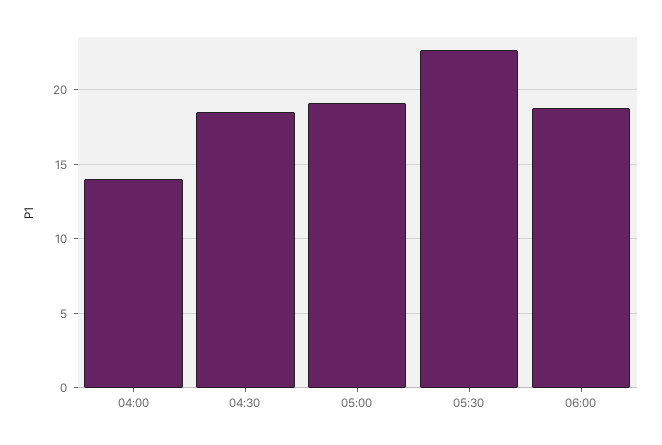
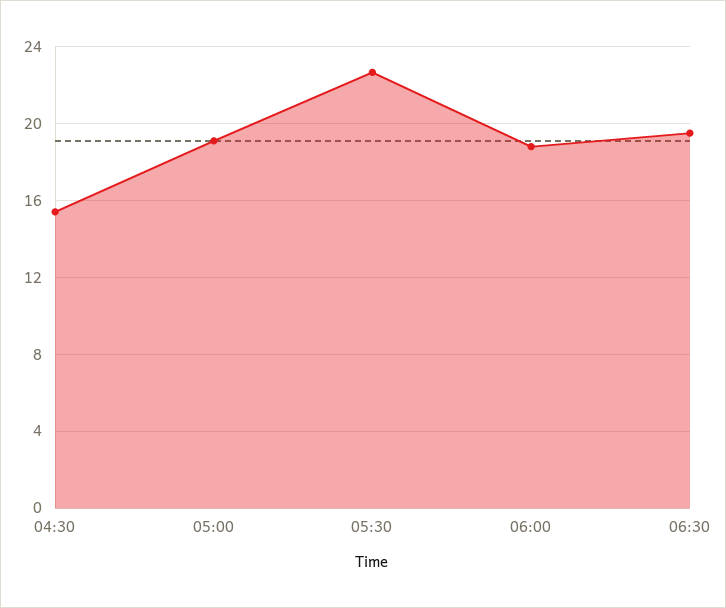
04:00: 14 -> none
04:30: 18.5 -> 15.5
06:30: none -> 19.5

